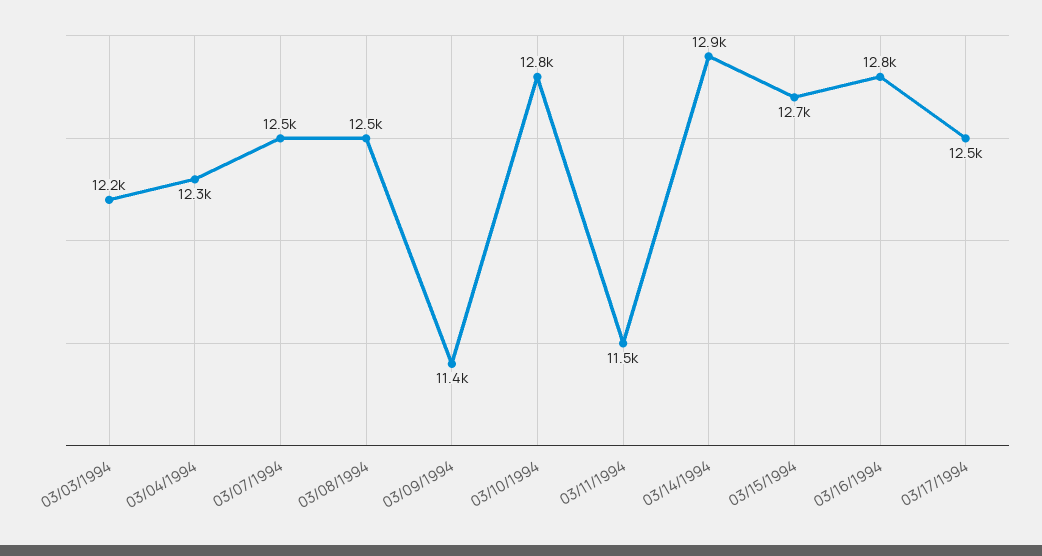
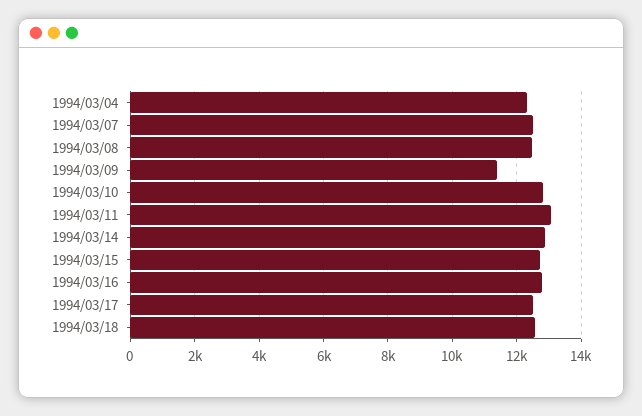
03/03/1994: 12200 -> none
03/11/1994: 11500 -> 13000
1994/03/18: none -> 12600

